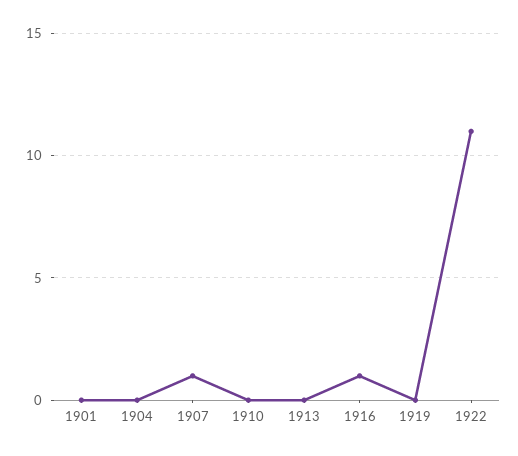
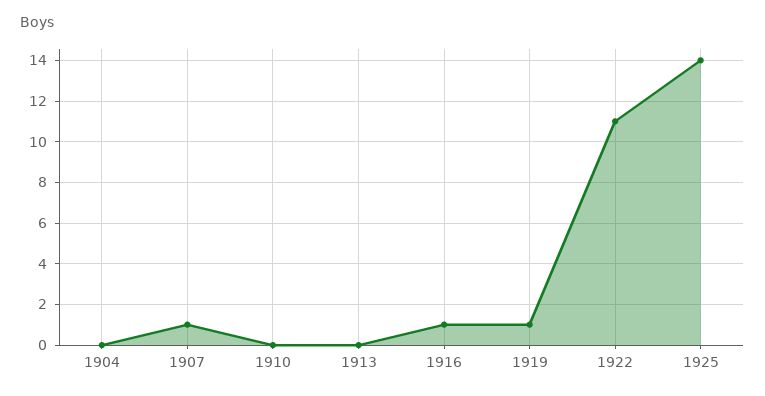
1901: 0 -> none
1919: 0 -> 1
1925: none -> 14

